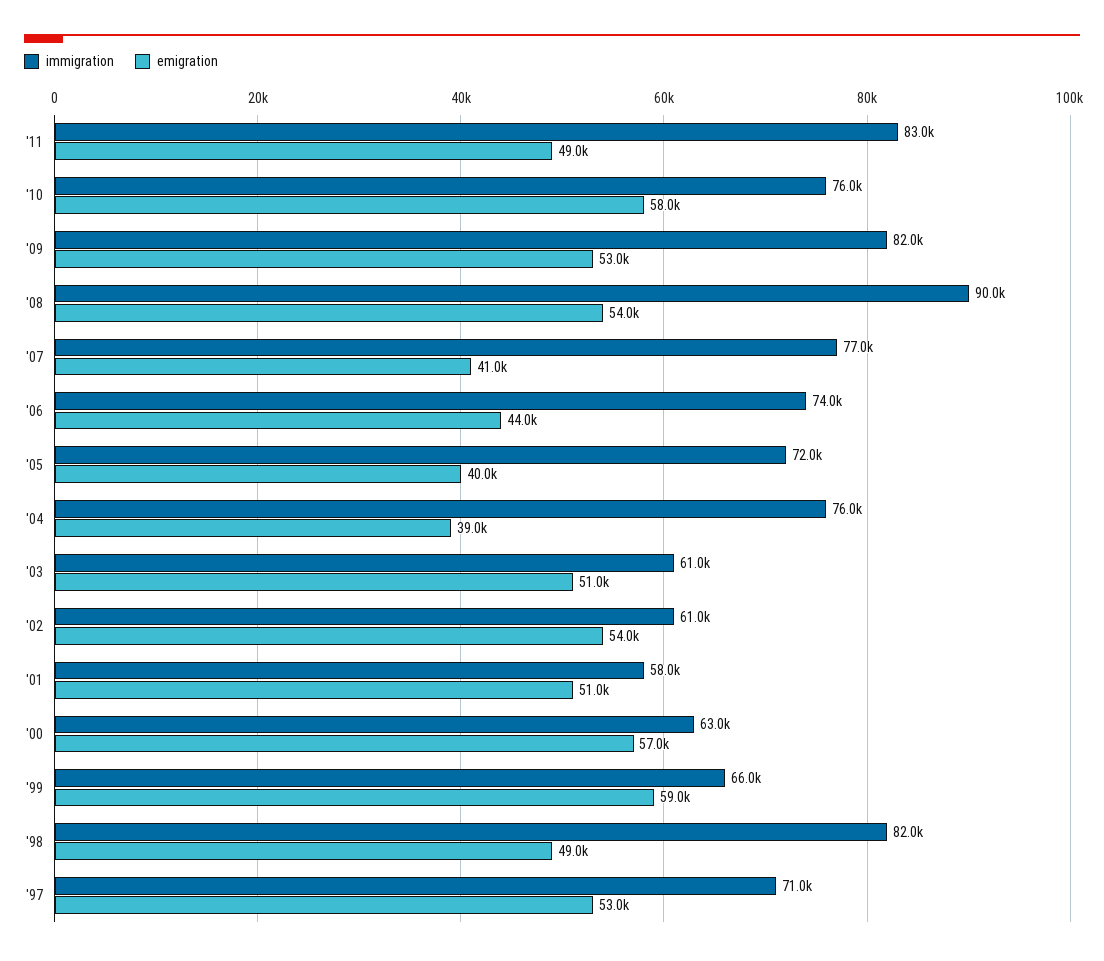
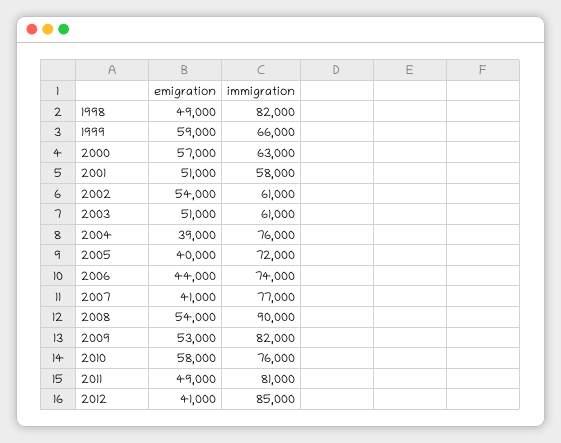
immigration, '11: 83000 -> 81000
immigration, '97: 71000 -> none
emigration, '97: 53000 -> none
emigration, 2012: none -> 41000
immigration, 2012: none -> 85000

